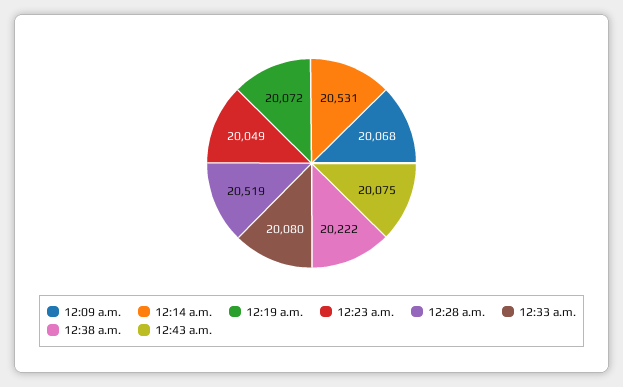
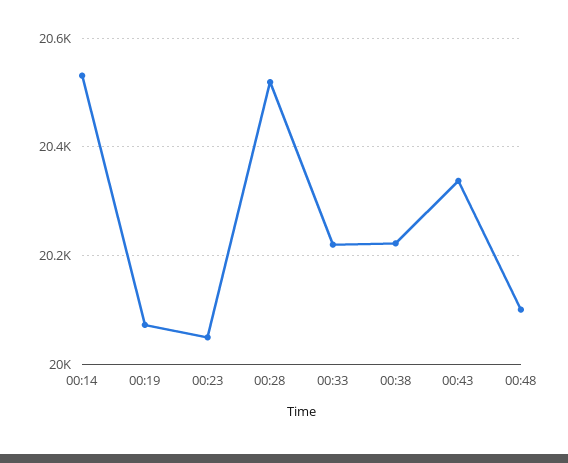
12:09 a.m.: 20068 -> none
12:33 a.m.: 20080 -> 20220
12:43 a.m.: 20075 -> 20340
00:48: none -> 20100

